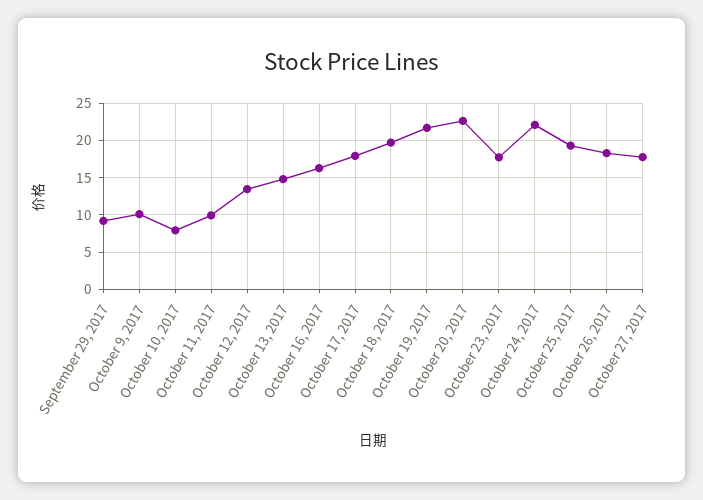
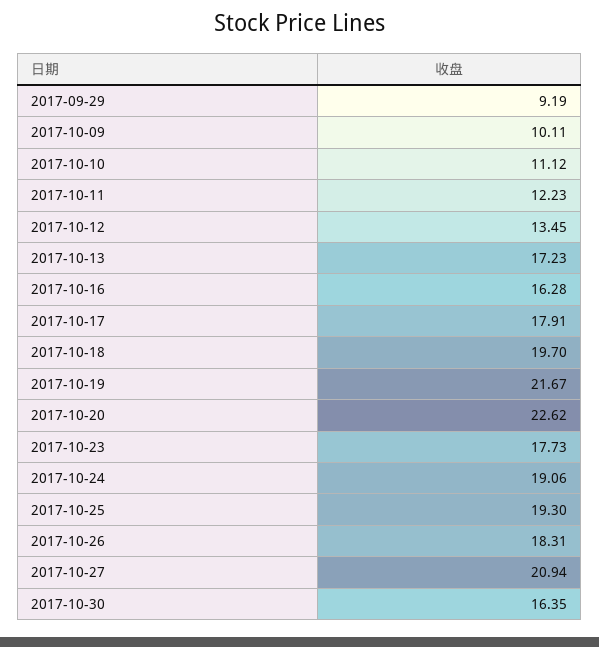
October 10, 2017: 8 -> 11.12
October 11, 2017: 10 -> 12.23
October 13, 2017: 15 -> 17.23
October 24, 2017: 22 -> 19.06
October 27, 2017: 18 -> 20.94
2017-10-30: none -> 16.35

